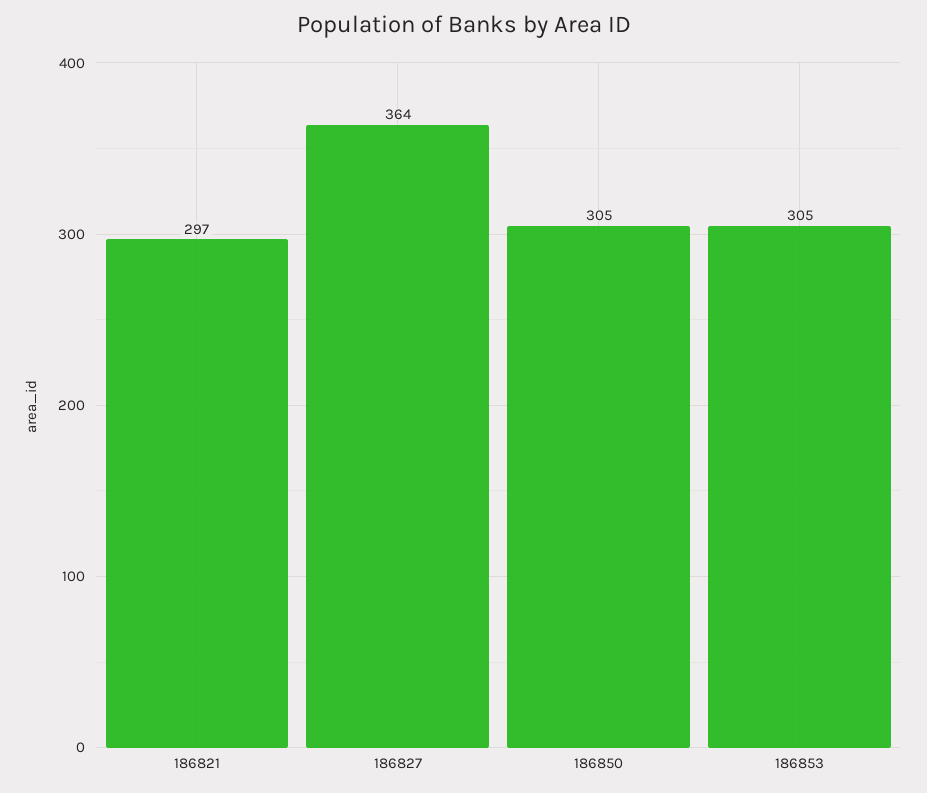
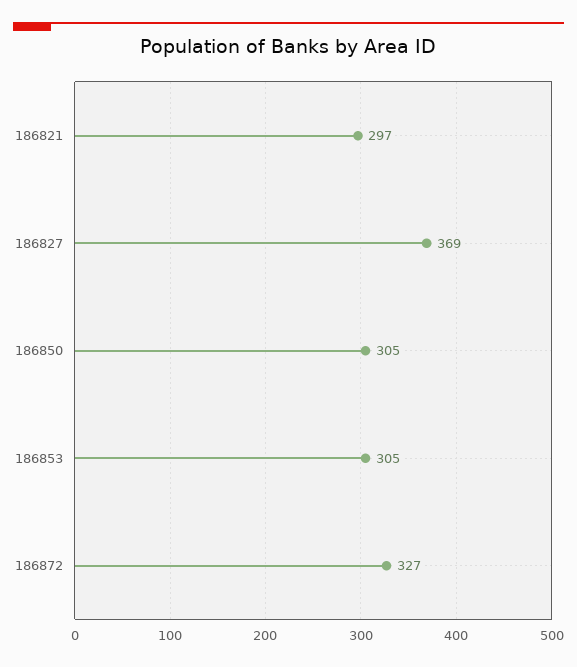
186827: 364 -> 369
186872: none -> 327

